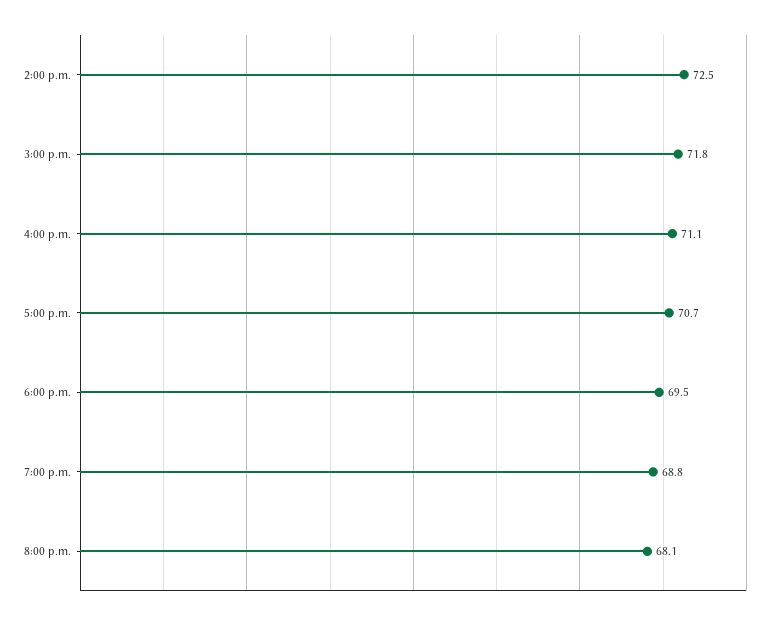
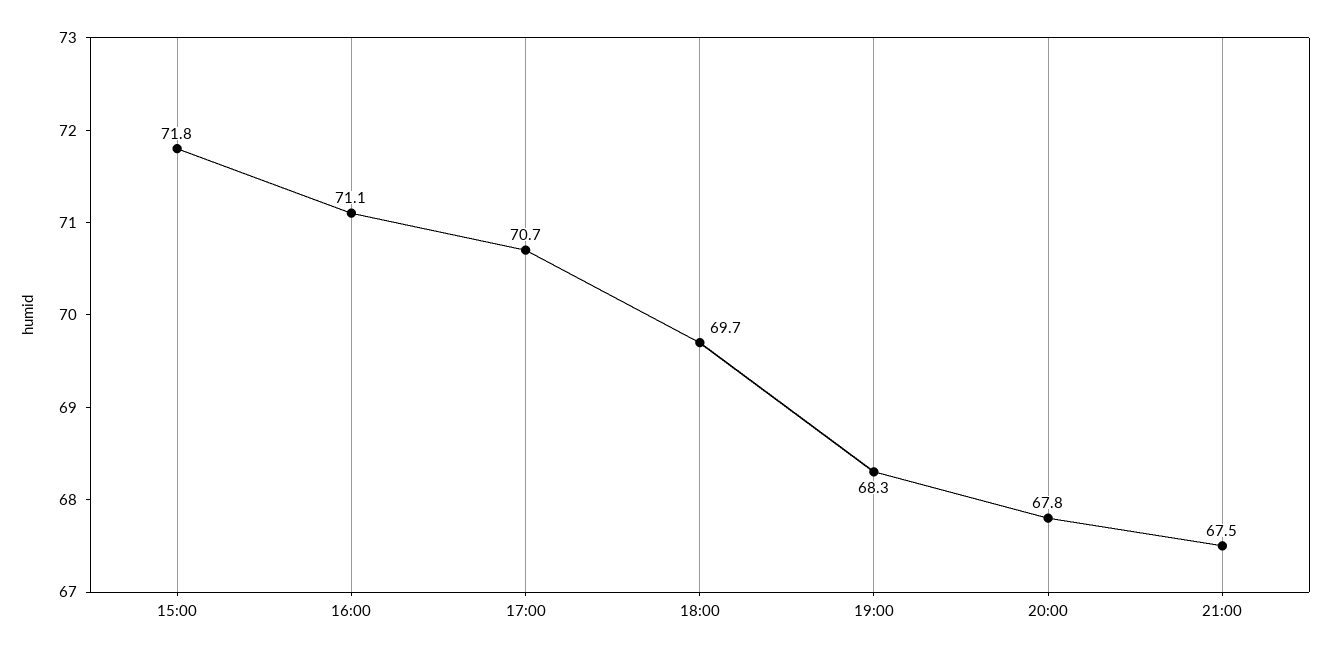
2:00 p.m.: 72.5 -> none
6:00 p.m.: 69.5 -> 69.7
7:00 p.m.: 68.8 -> 68.3
8:00 p.m.: 68.1 -> 67.8
21:00: none -> 67.5

